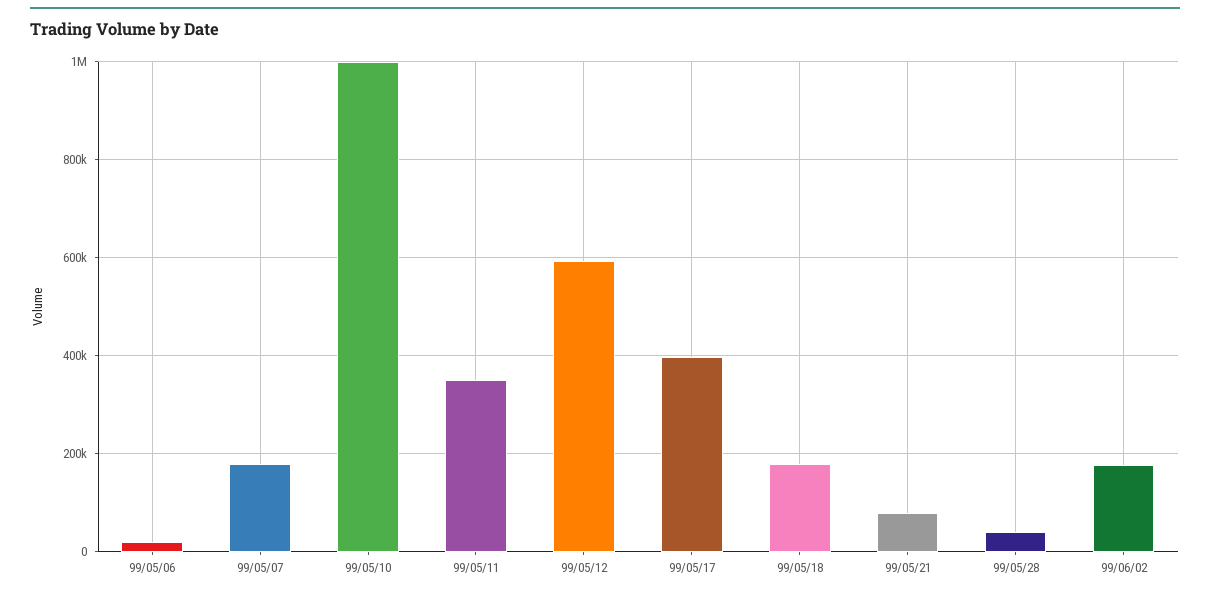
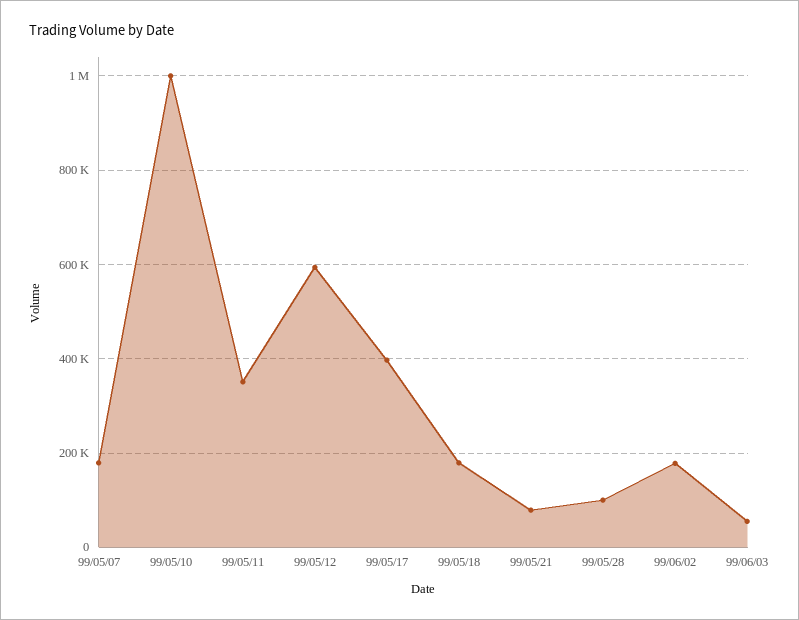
99/05/06: 20000 -> none
99/05/28: 40000 -> 100000
99/06/03: none -> 60000

